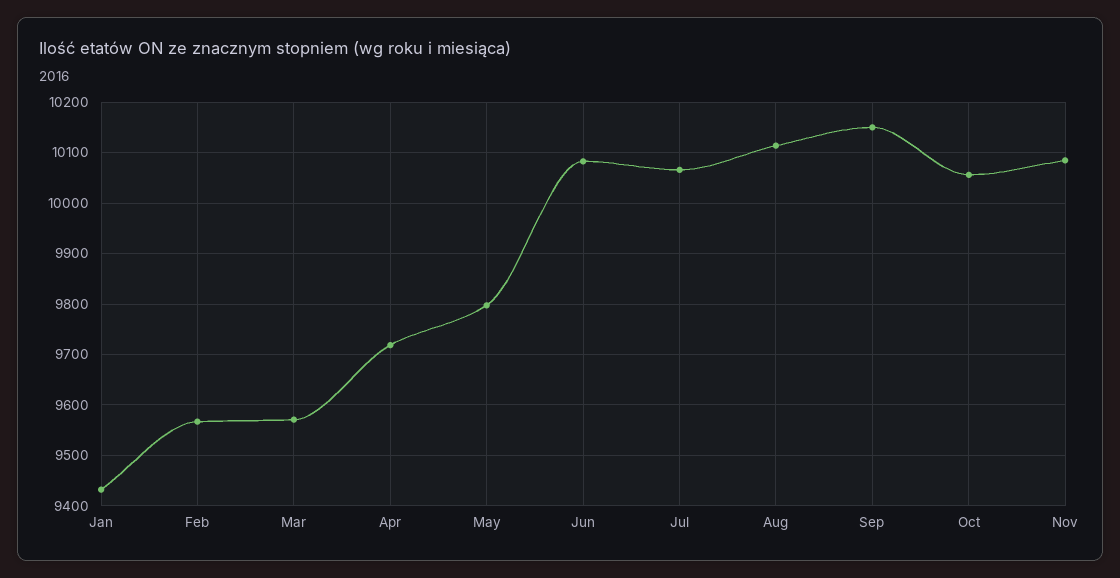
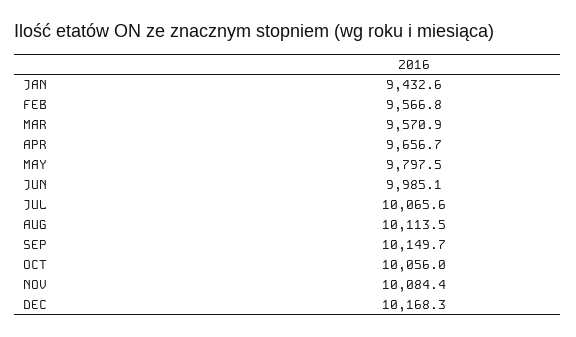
Apr: 9720 -> 9656.7
Jun: 10080 -> 9985.1
DEC: none -> 10168.3

